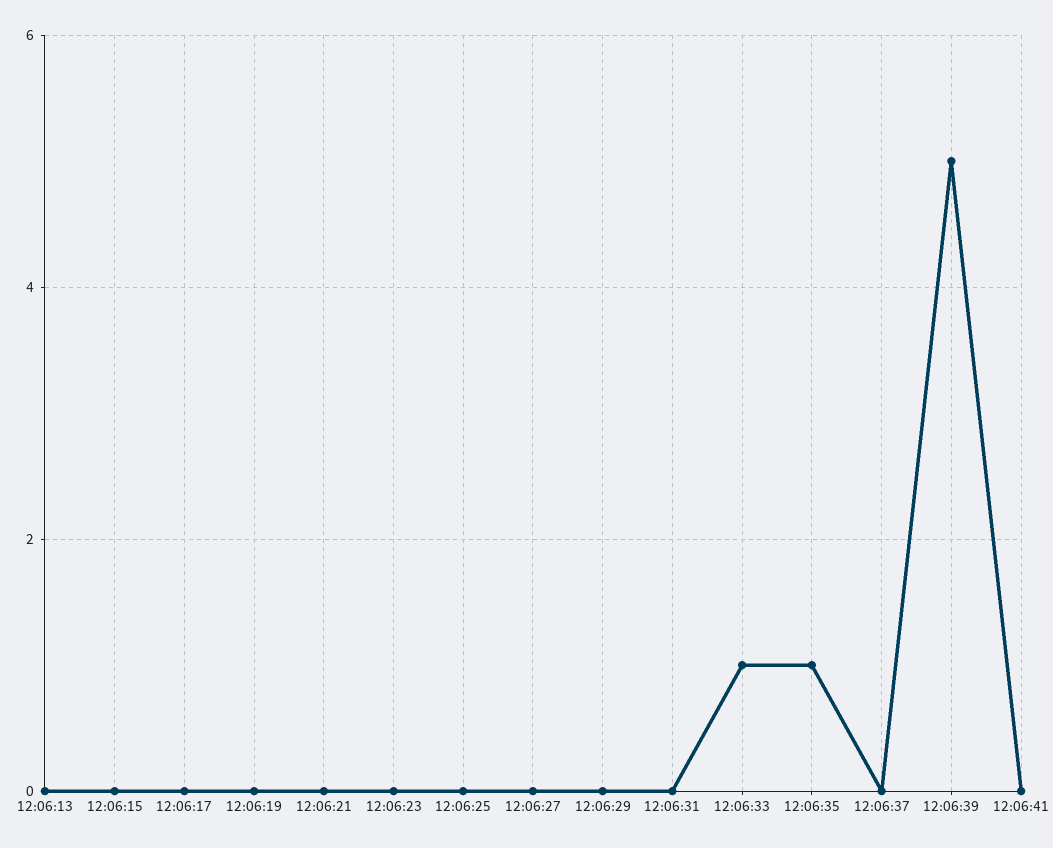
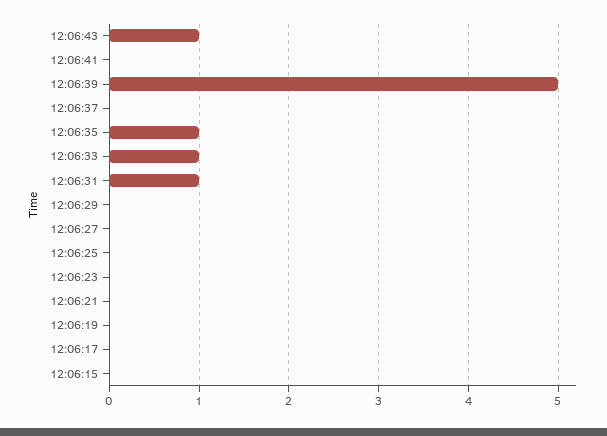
12:06:13: 0 -> none
12:06:31: 0 -> 1
12:06:43: none -> 1

